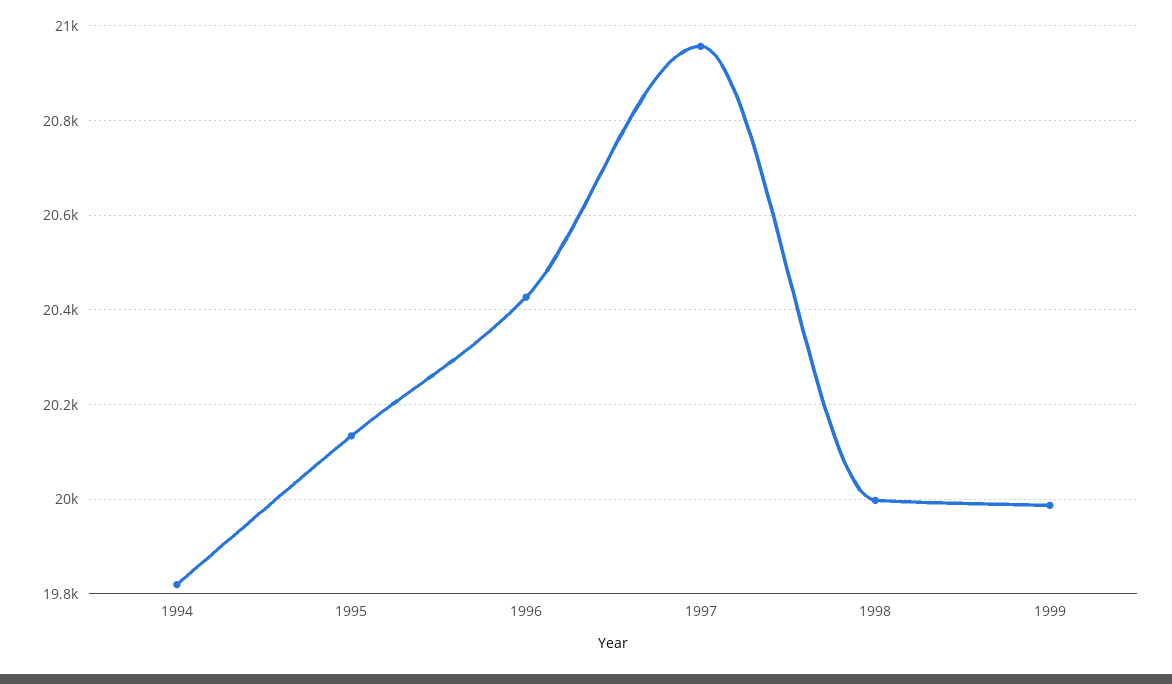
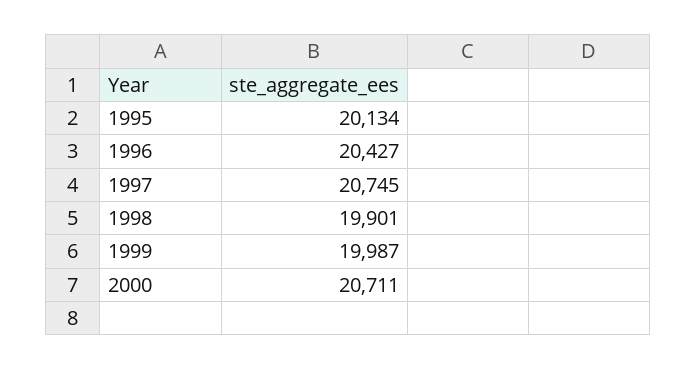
1994: 19820 -> none
1997: 20960 -> 20745
1998: 20000 -> 19901
2000: none -> 20711

